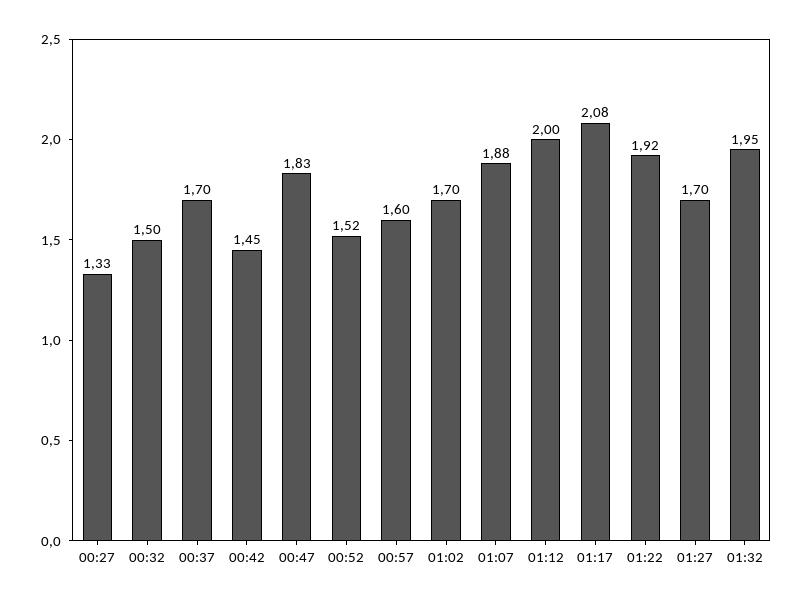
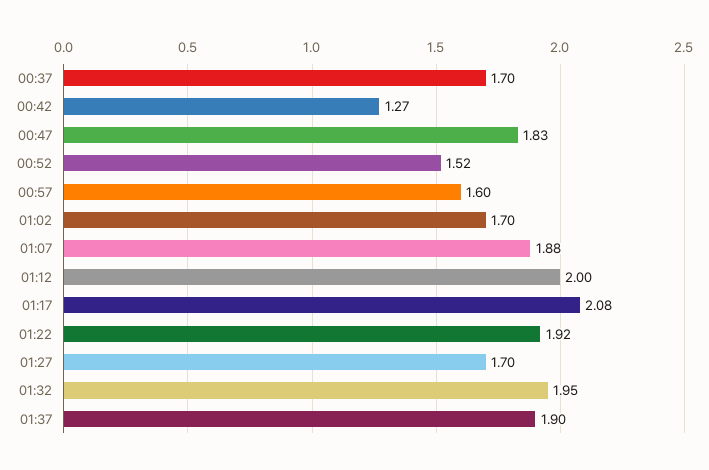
00:27: 1.33 -> none
00:32: 1.5 -> none
00:42: 1.45 -> 1.27
01:37: none -> 1.9

